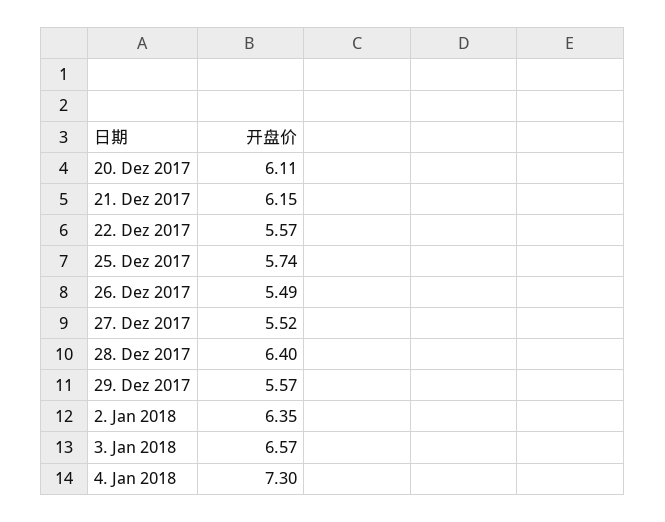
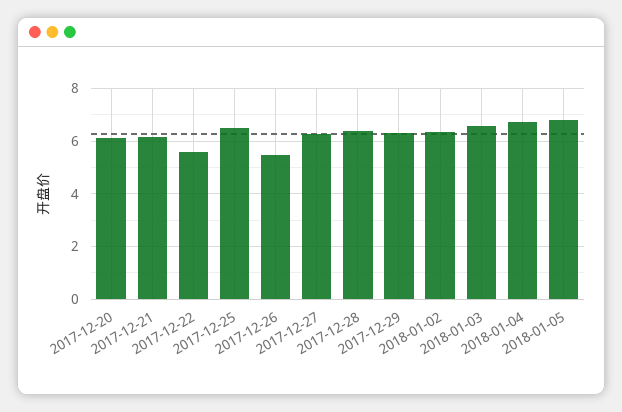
25. Dez 2017: 5.74 -> 6.5
27. Dez 2017: 5.52 -> 6.25
29. Dez 2017: 5.57 -> 6.25
4. Jan 2018: 7.3 -> 6.75
2018-01-05: none -> 6.75

